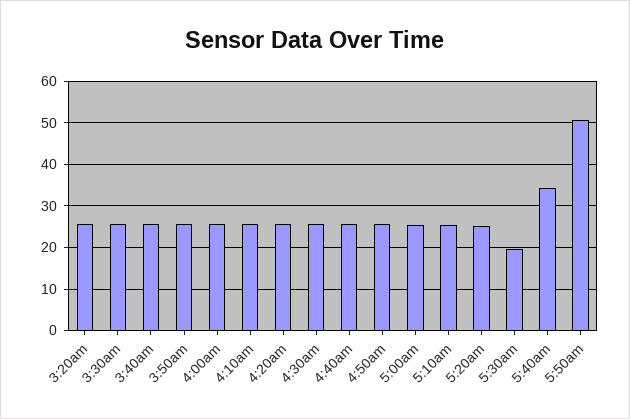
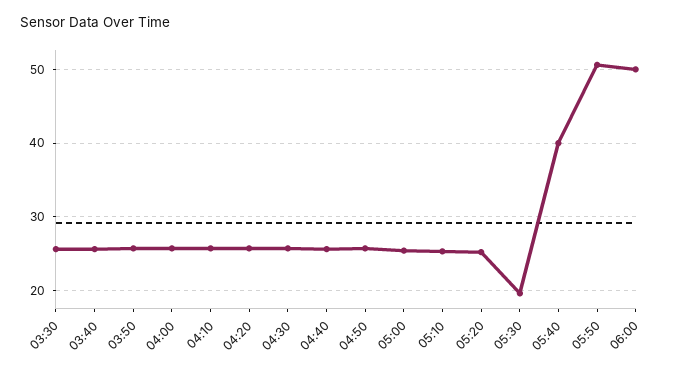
3:20am: 26 -> none
5:40am: 34 -> 40
06:00: none -> 50

